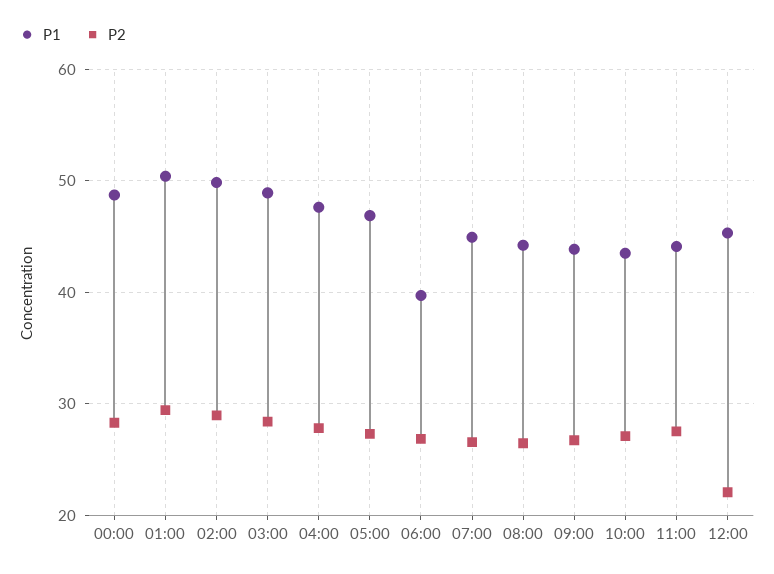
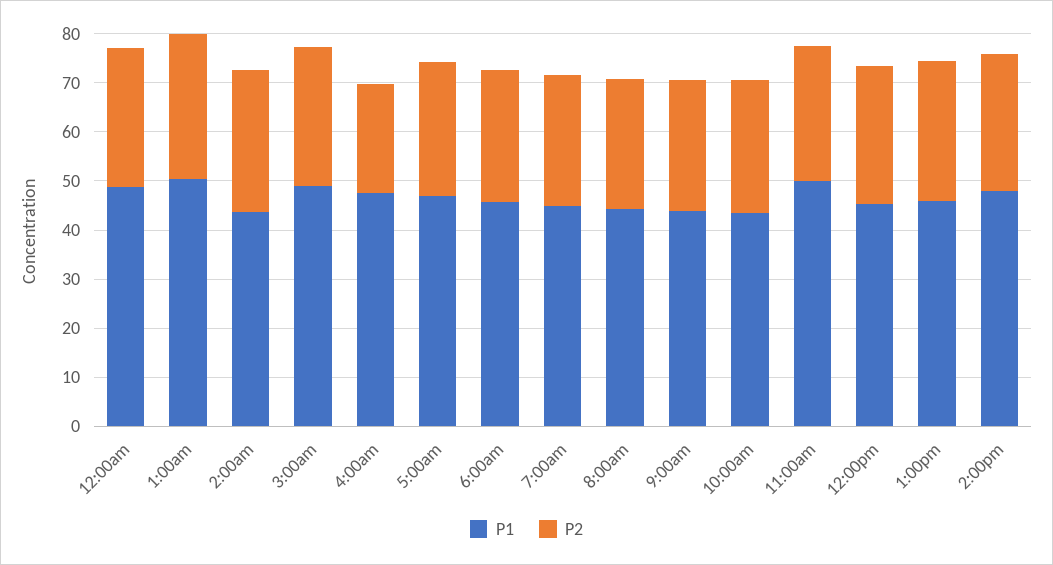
P1, 02:00: 50 -> 44
P2, 04:00: 28 -> 22
P1, 06:00: 40 -> 46
P1, 11:00: 44 -> 50
P2, 12:00: 22 -> 28
P1, 1:00pm: none -> 46
P2, 1:00pm: none -> 28
P1, 2:00pm: none -> 48
P2, 2:00pm: none -> 28

